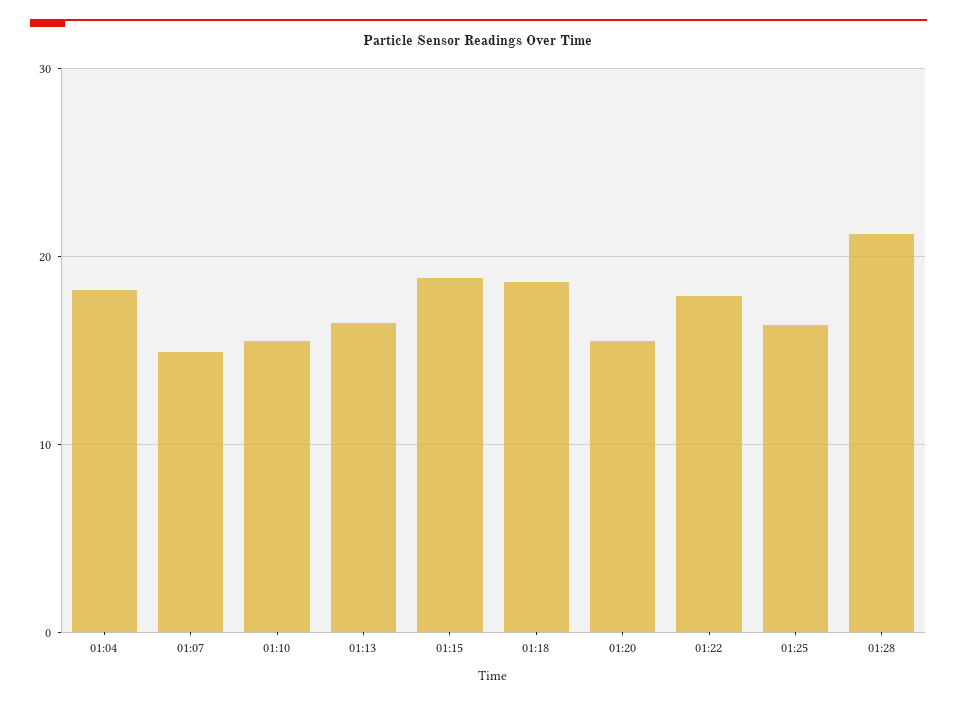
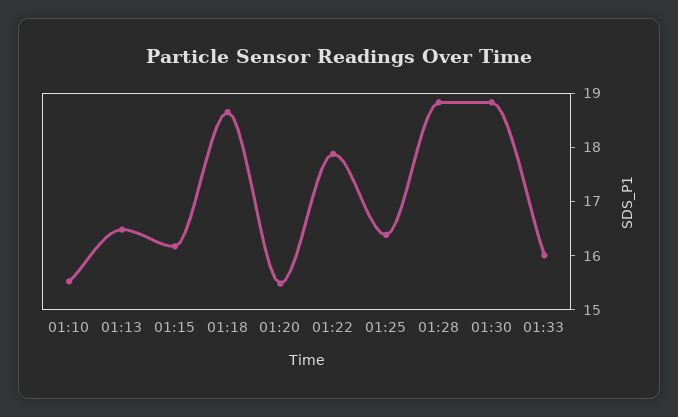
01:04: 18 -> none
01:07: 15 -> none
01:15: 19 -> 16.2
01:28: 21 -> 18.8
01:30: none -> 18.8
01:33: none -> 16

